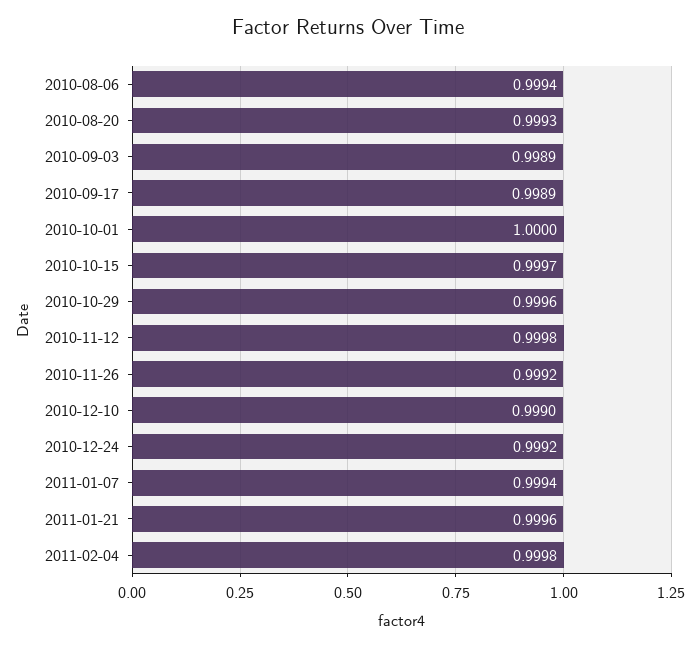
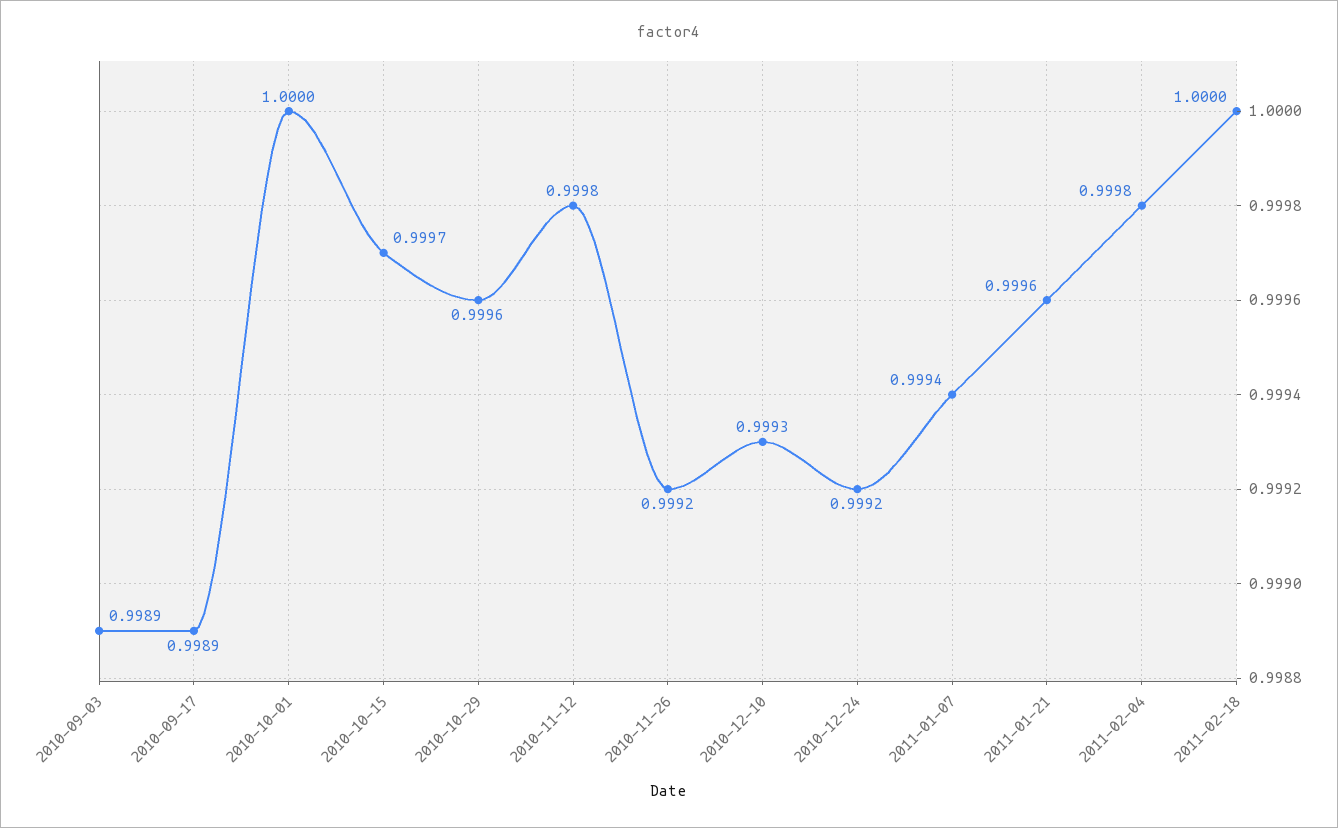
2010-08-06: 0.9994 -> none
2010-08-20: 0.9993 -> none
2010-12-10: 0.999 -> 0.9993
2011-02-18: none -> 1

